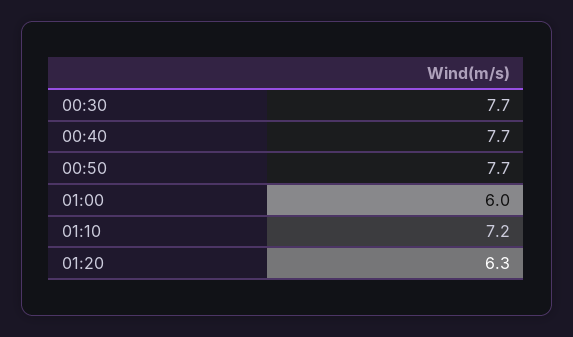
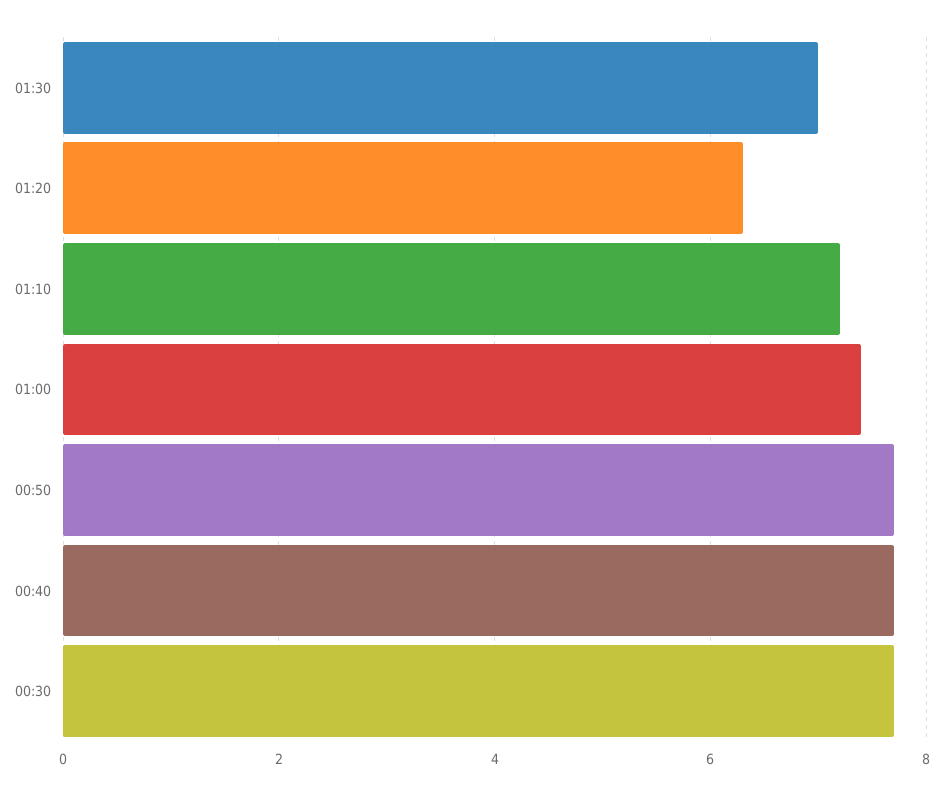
01:00: 6 -> 7.5
01:30: none -> 7

